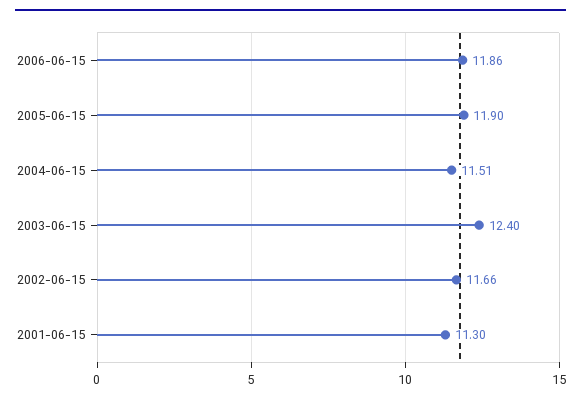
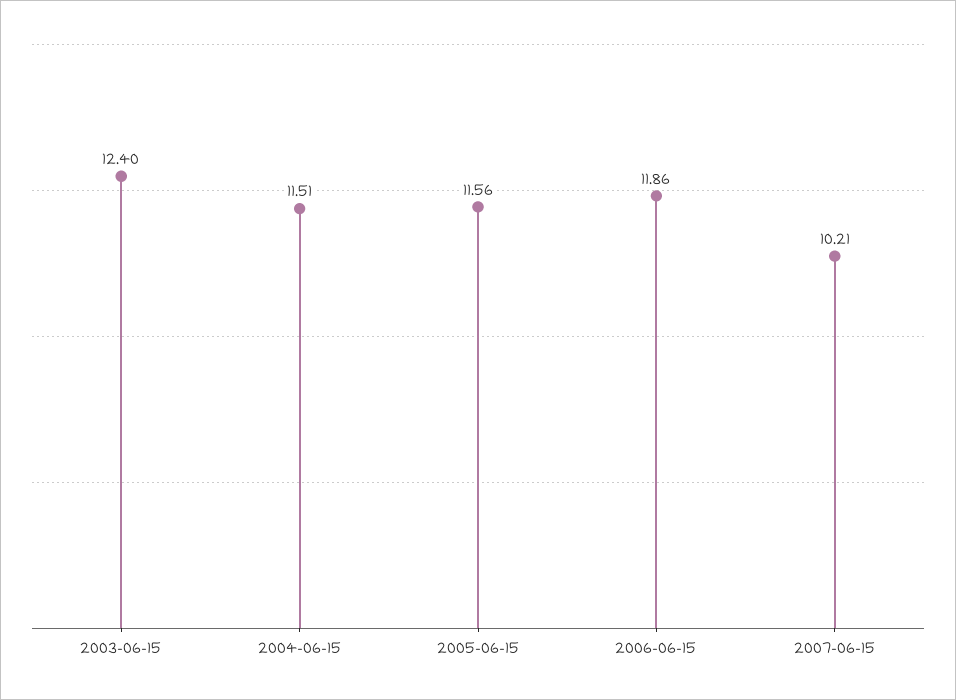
2005-06-15: 11.9 -> 11.56
2002-06-15: 11.66 -> none
2001-06-15: 11.3 -> none
2007-06-15: none -> 10.21

